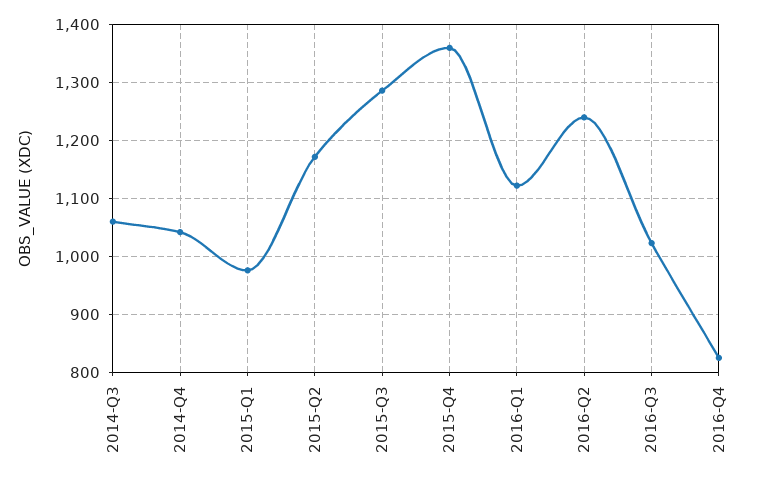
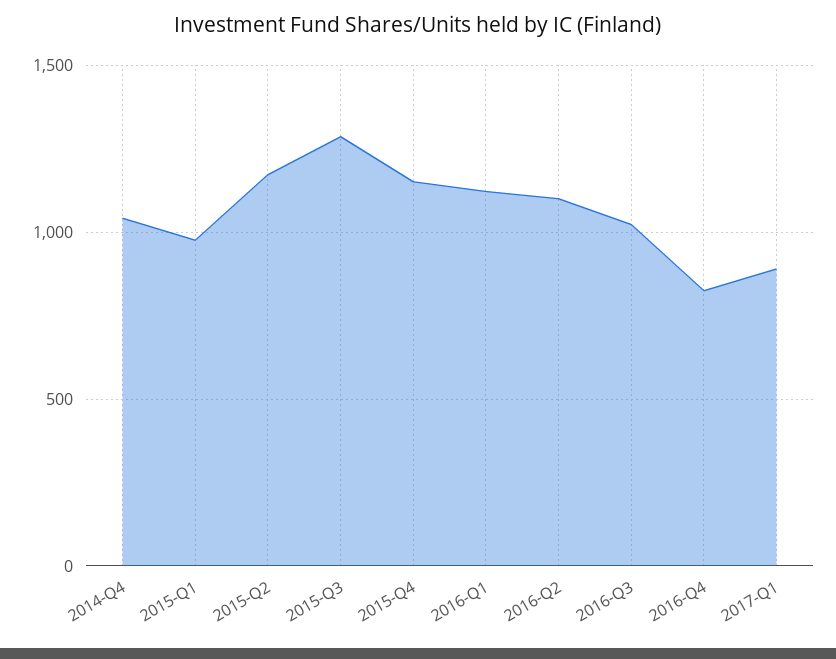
2014-Q3: 1060 -> none
2015-Q4: 1360 -> 1150
2016-Q2: 1240 -> 1100
2017-Q1: none -> 900

